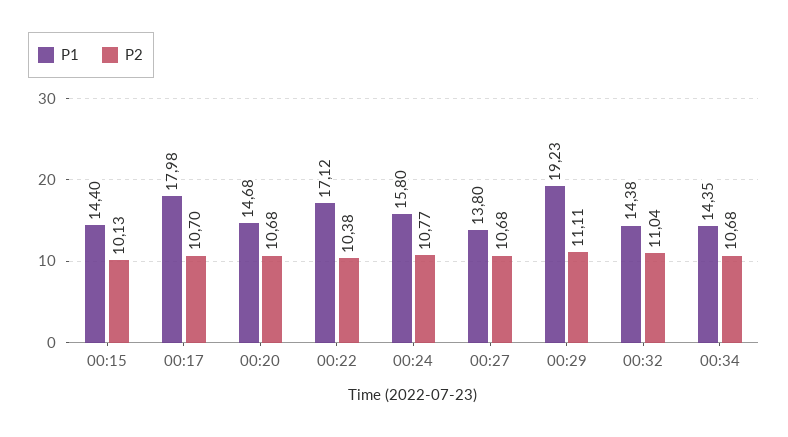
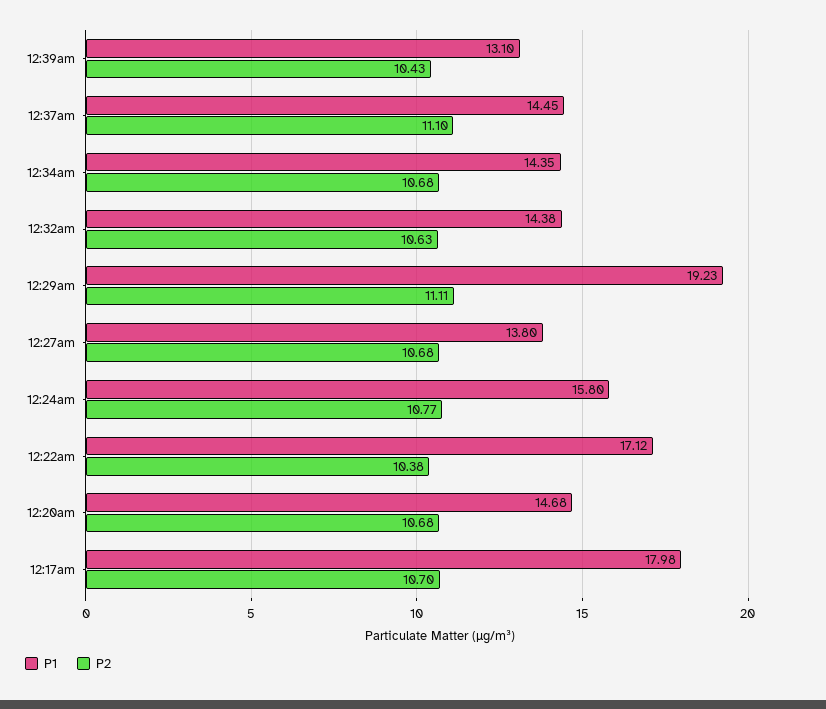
P1, 00:15: 14.4 -> none
P2, 00:15: 10.13 -> none
P2, 00:32: 11.04 -> 10.63
P1, 12:39am: none -> 13.1
P2, 12:39am: none -> 10.43
P1, 12:37am: none -> 14.45
P2, 12:37am: none -> 11.1

